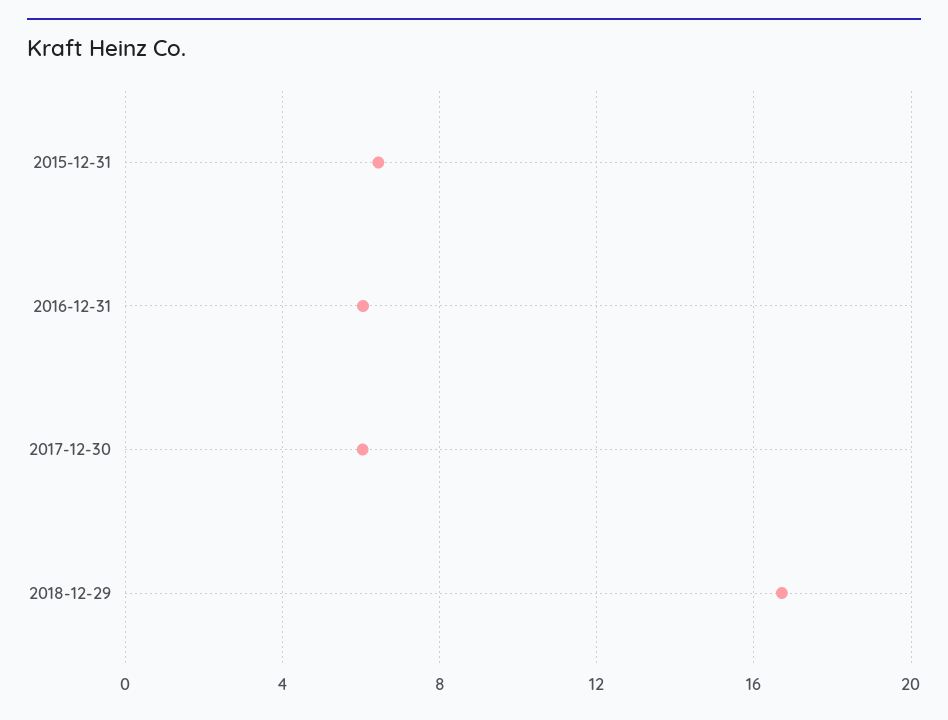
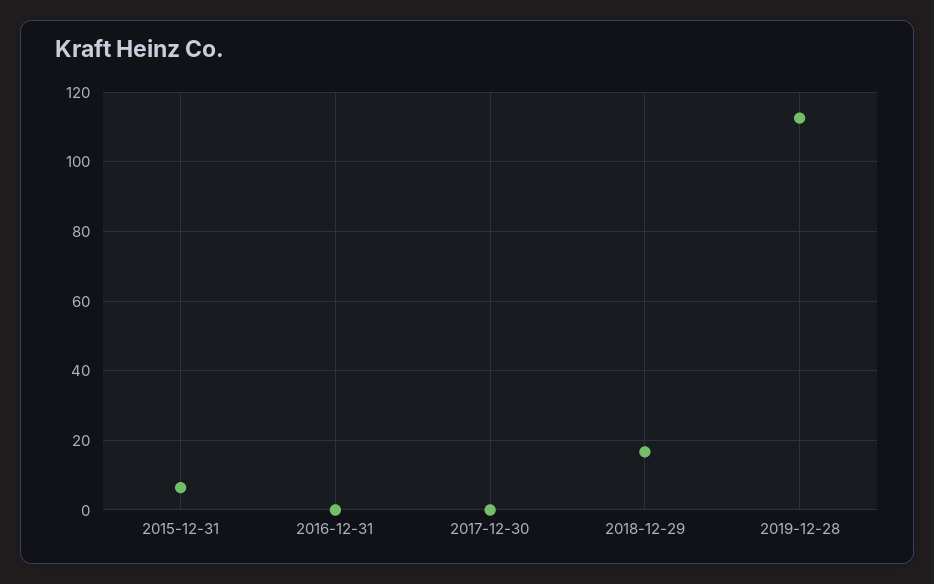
2016-12-31: 6 -> 0
2017-12-30: 6 -> 0
2019-12-28: none -> 112

